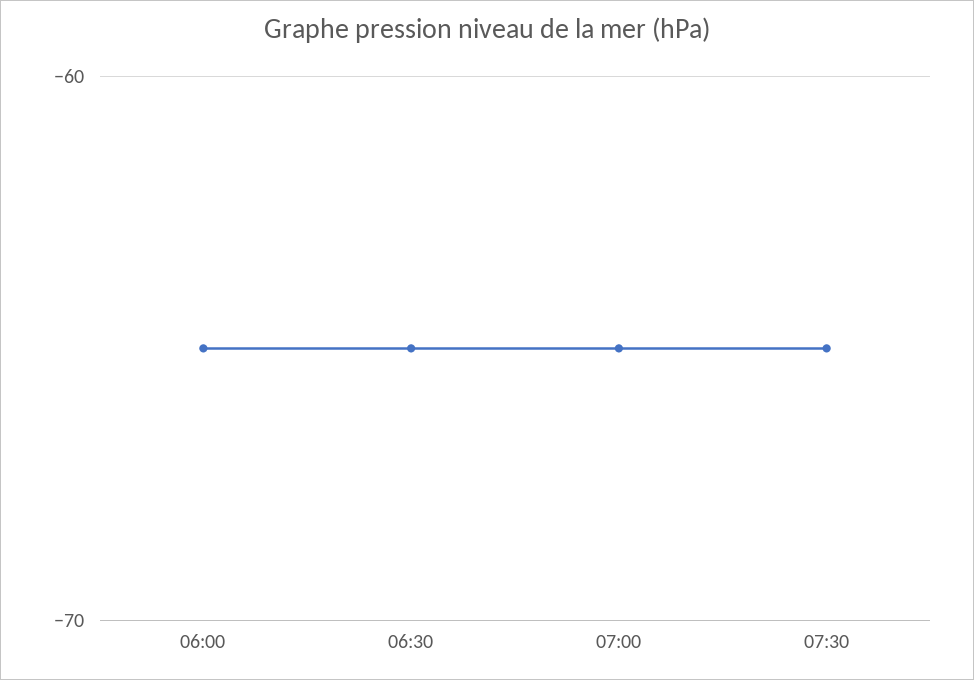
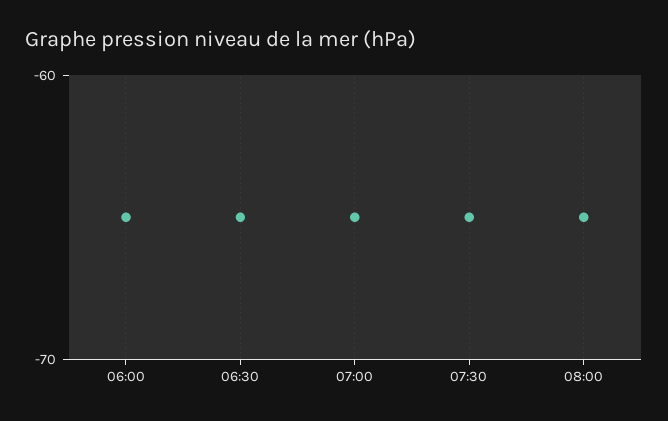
08:00: none -> -65

